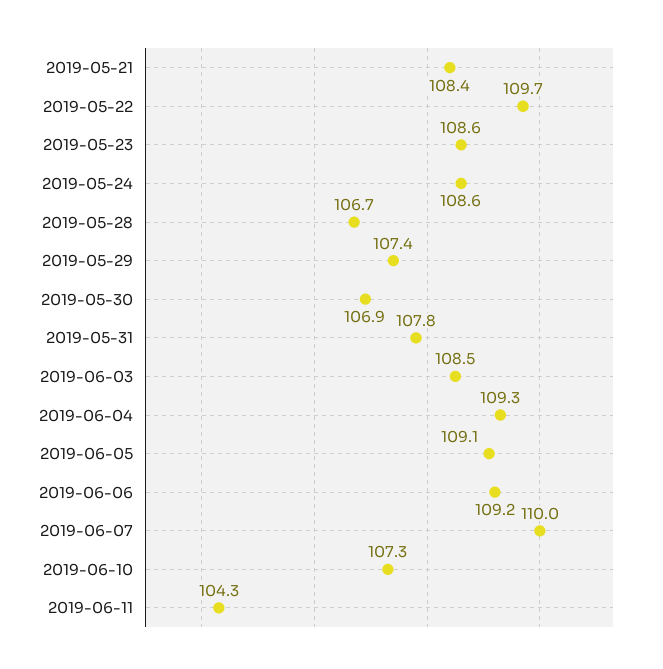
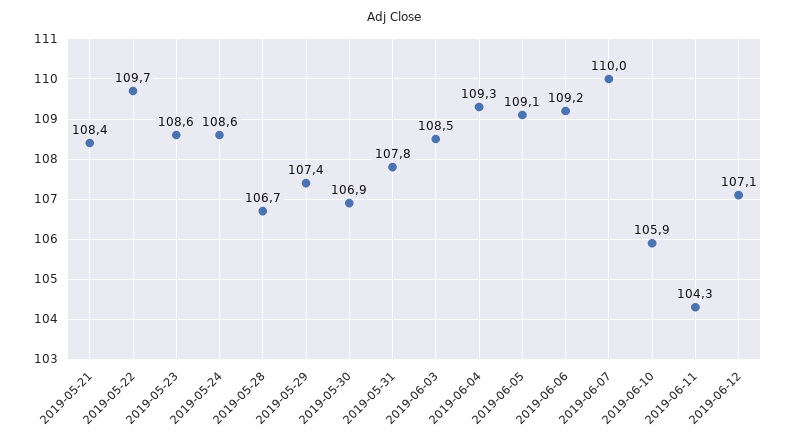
2019-06-10: 107.3 -> 105.9
2019-06-12: none -> 107.1

